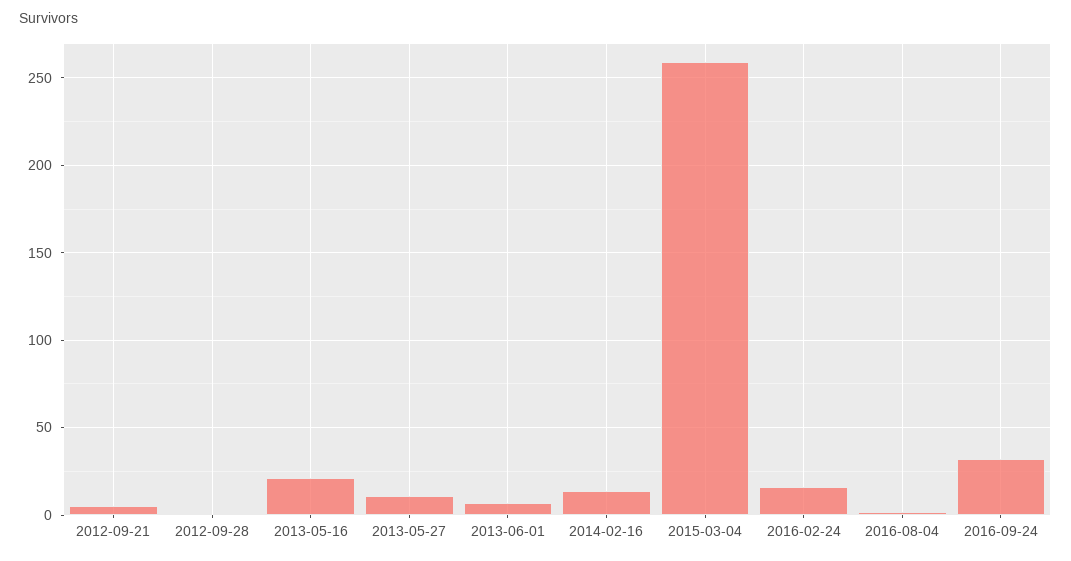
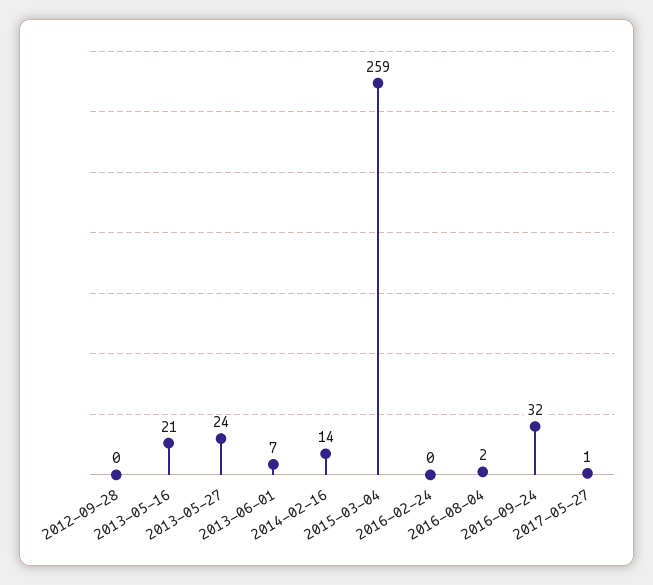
2012-09-21: 5 -> none
2013-05-27: 10 -> 24
2016-02-24: 15 -> 0
2017-05-27: none -> 1

